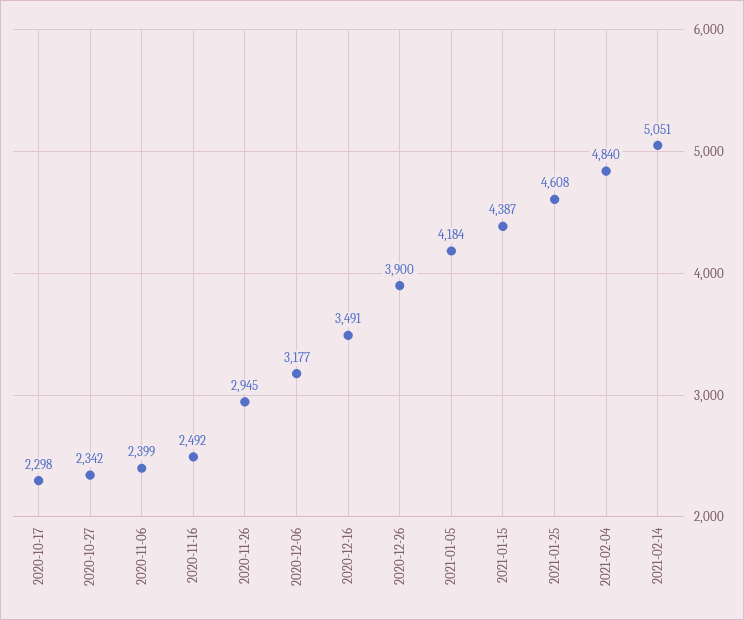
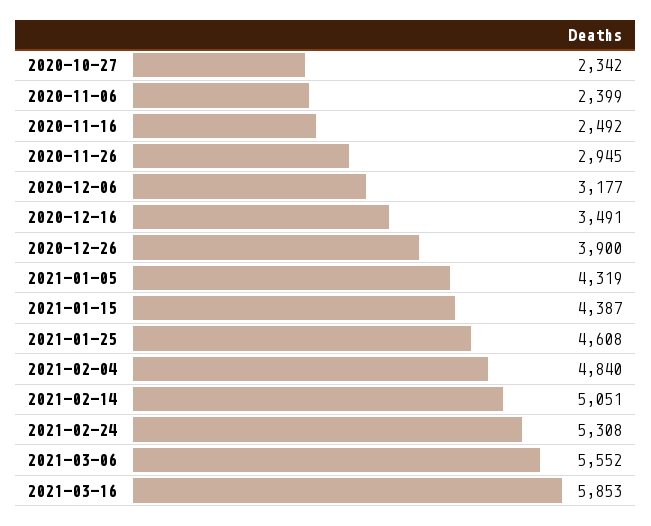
2020-10-17: 2298 -> none
2021-01-05: 4184 -> 4319
2021-02-24: none -> 5308
2021-03-06: none -> 5552
2021-03-16: none -> 5853

